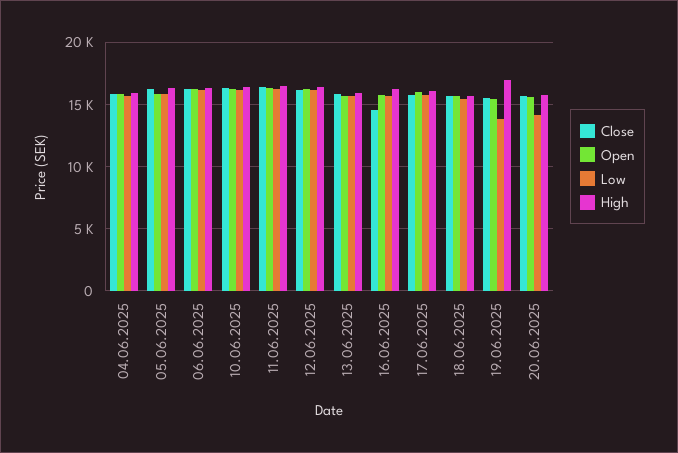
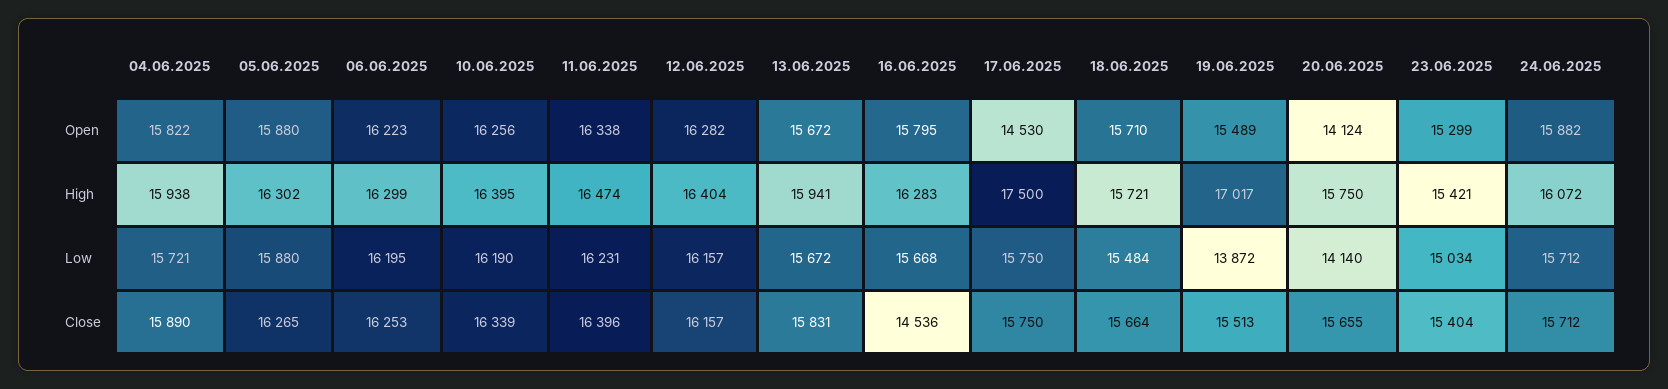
Open, 17.06.2025: 16000 -> 14530
High, 17.06.2025: 16000 -> 17500
Open, 20.06.2025: 15500 -> 14124
Open, 23.06.2025: none -> 15299
Open, 24.06.2025: none -> 15882
High, 23.06.2025: none -> 15421
High, 24.06.2025: none -> 16072
Low, 23.06.2025: none -> 15034
Low, 24.06.2025: none -> 15712
Close, 23.06.2025: none -> 15404
Close, 24.06.2025: none -> 15712

